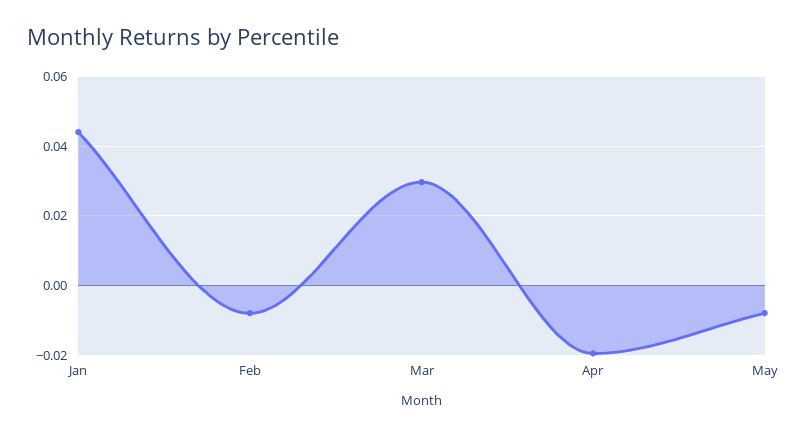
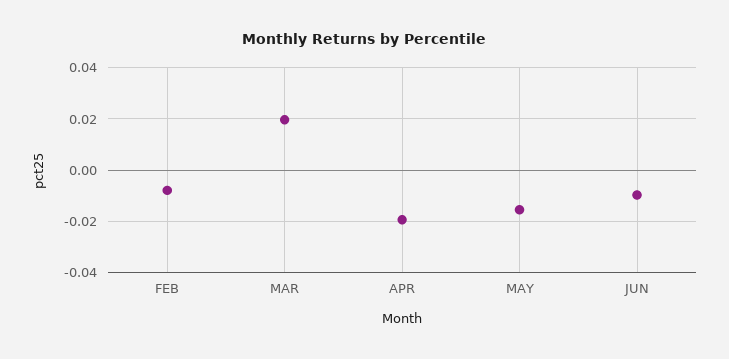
Jan: 0.044 -> none
Mar: 0.03 -> 0.02
May: -0.008 -> -0.015
JUN: none -> -0.01

